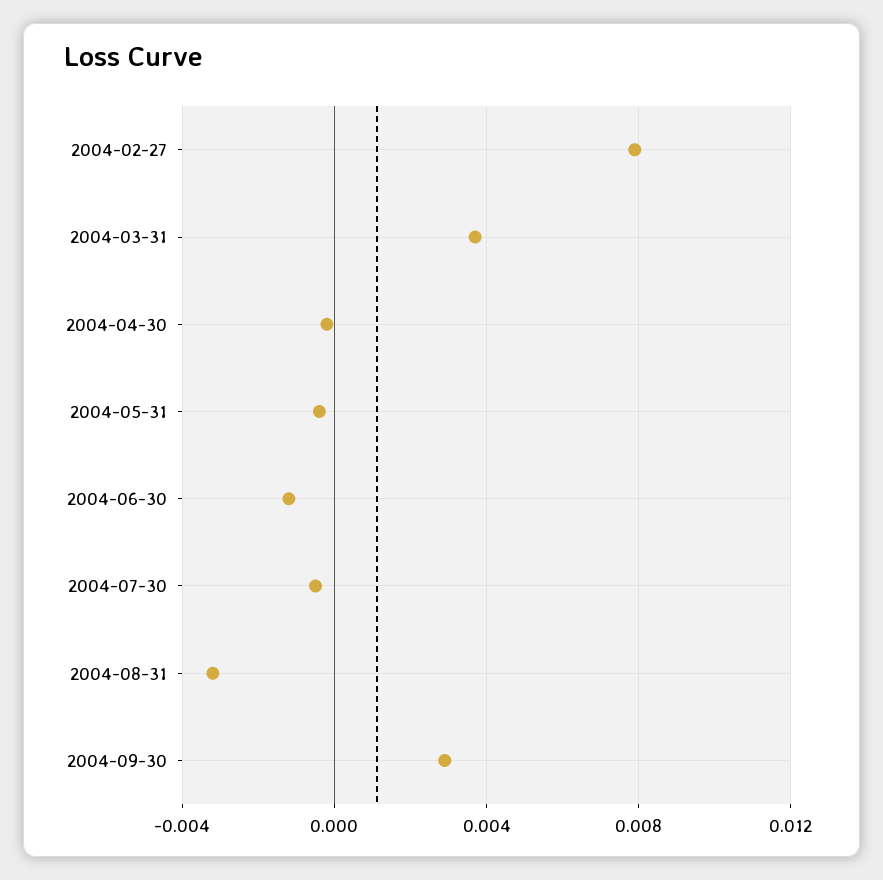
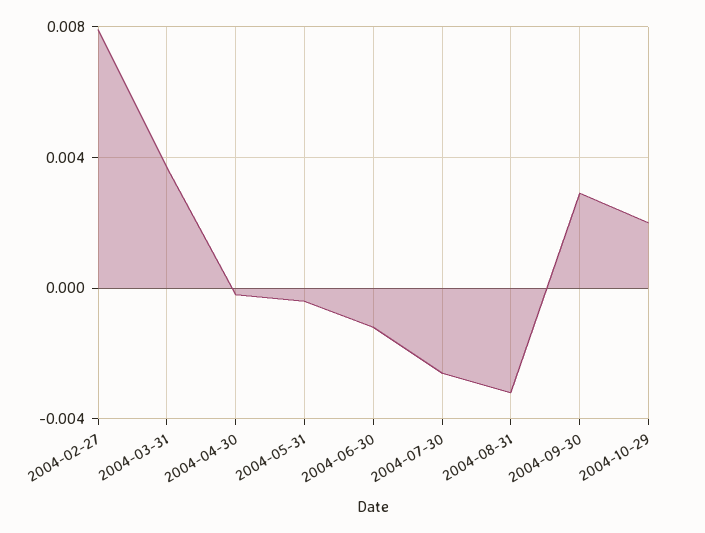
2004-07-30: -0.0005 -> -0.0025
2004-10-29: none -> 0.002

